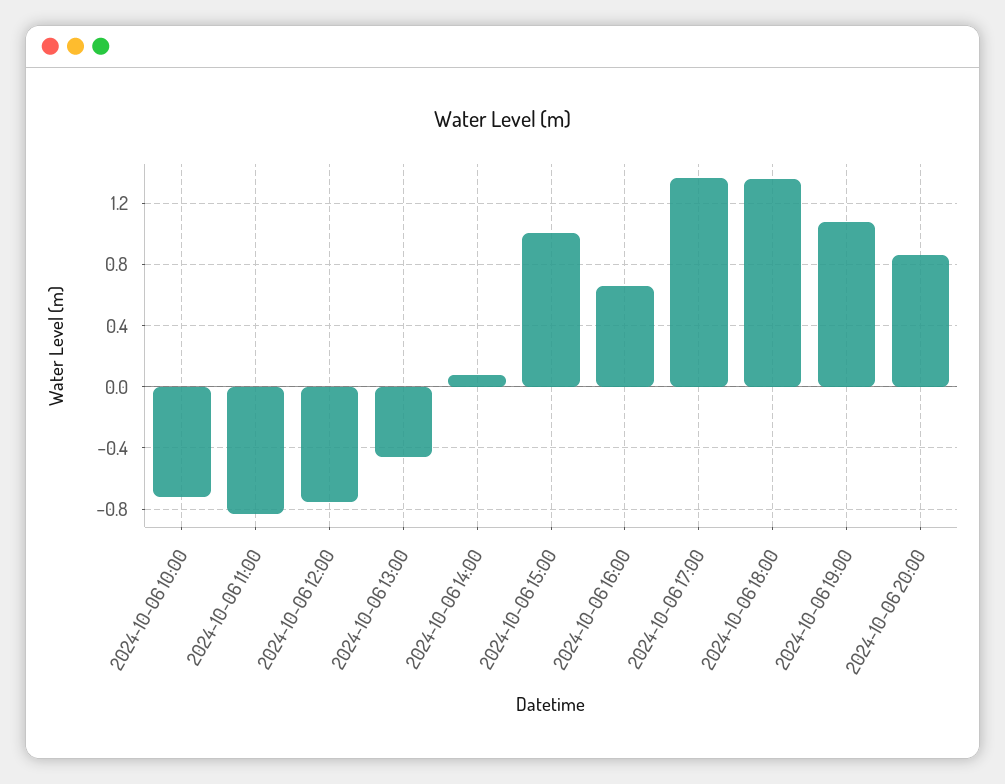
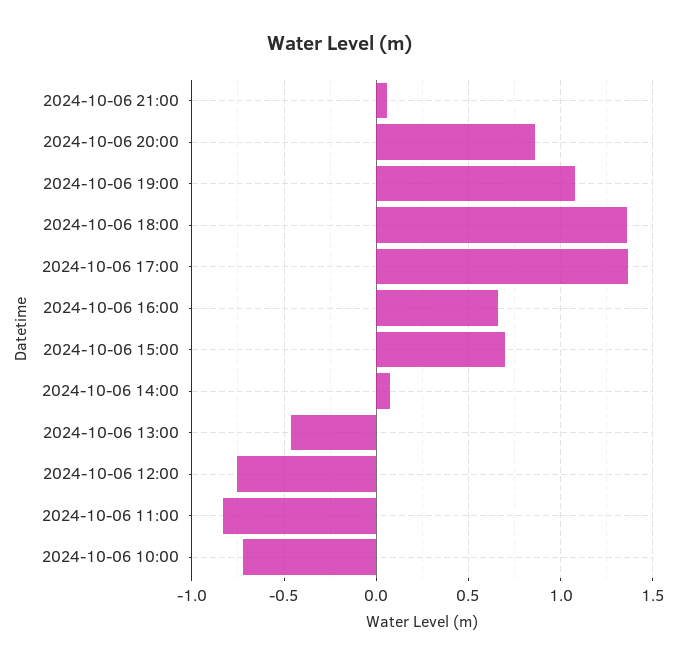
2024-10-06 15:00: 1 -> 0.7
2024-10-06 21:00: none -> 0.05

